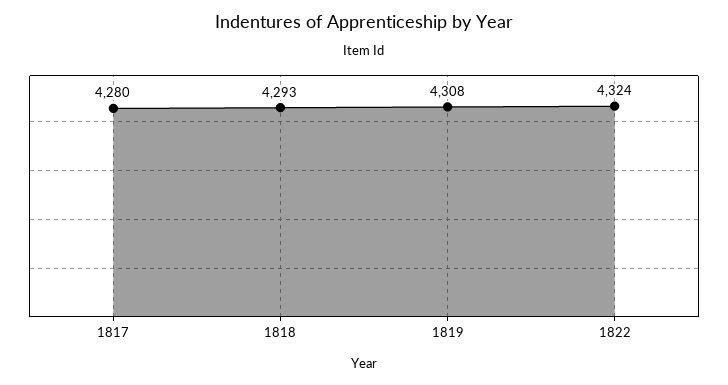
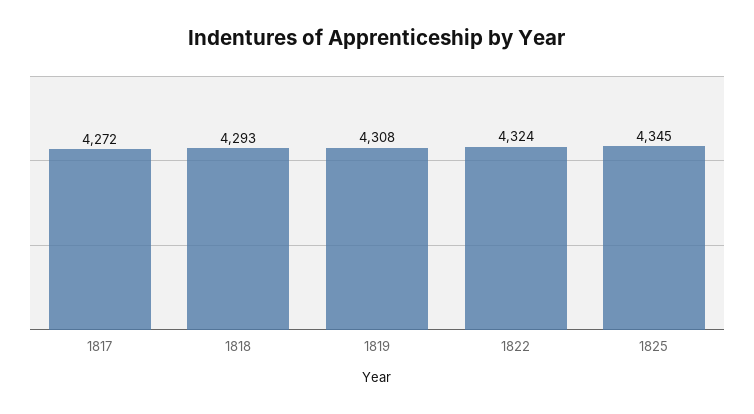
1817: 4280 -> 4272
1825: none -> 4345

